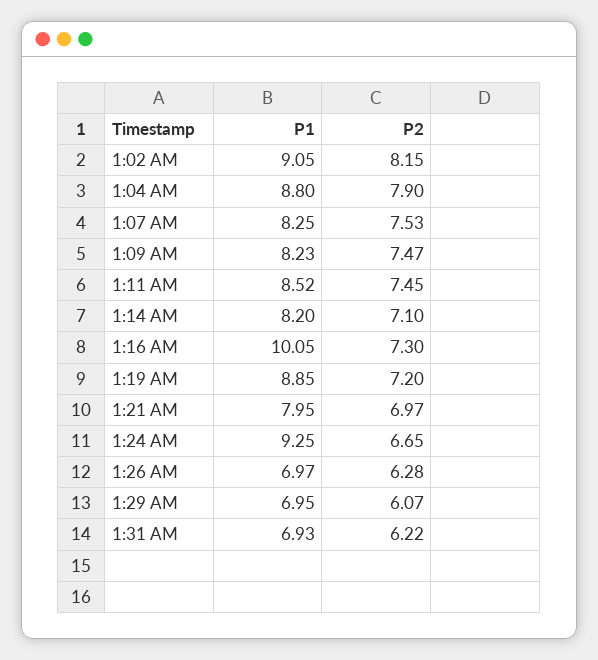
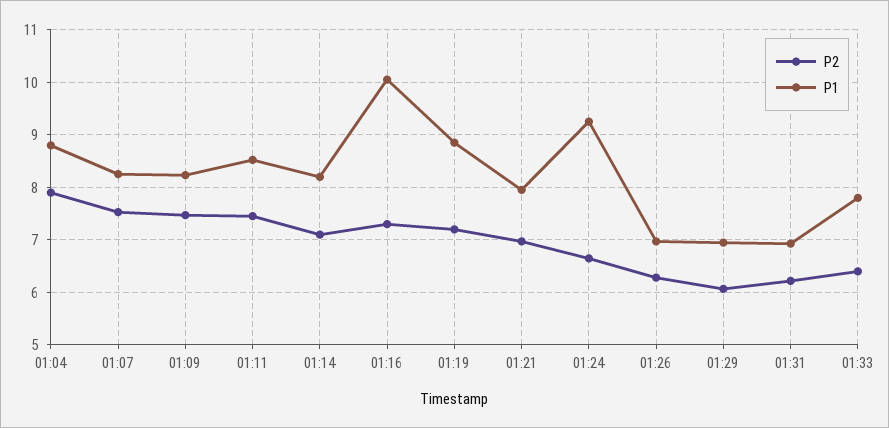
P1, 1:02 AM: 9.05 -> none
P2, 1:02 AM: 8.15 -> none
P2, 01:33: none -> 6.4
P1, 01:33: none -> 7.8

